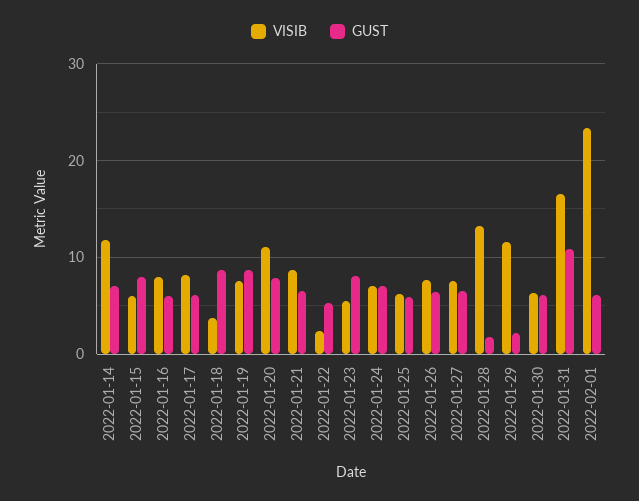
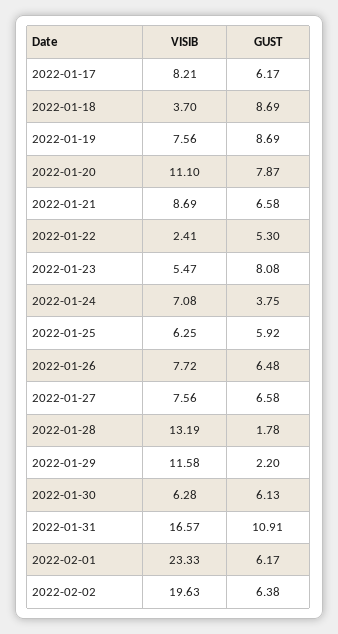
VISIB, 2022-01-14: 12 -> none
GUST, 2022-01-14: 7 -> none
VISIB, 2022-01-15: 6 -> none
GUST, 2022-01-15: 8 -> none
VISIB, 2022-01-16: 8 -> none
GUST, 2022-01-16: 6 -> none
GUST, 2022-01-24: 7 -> 3.75
VISIB, 2022-02-02: none -> 19.63
GUST, 2022-02-02: none -> 6.38

